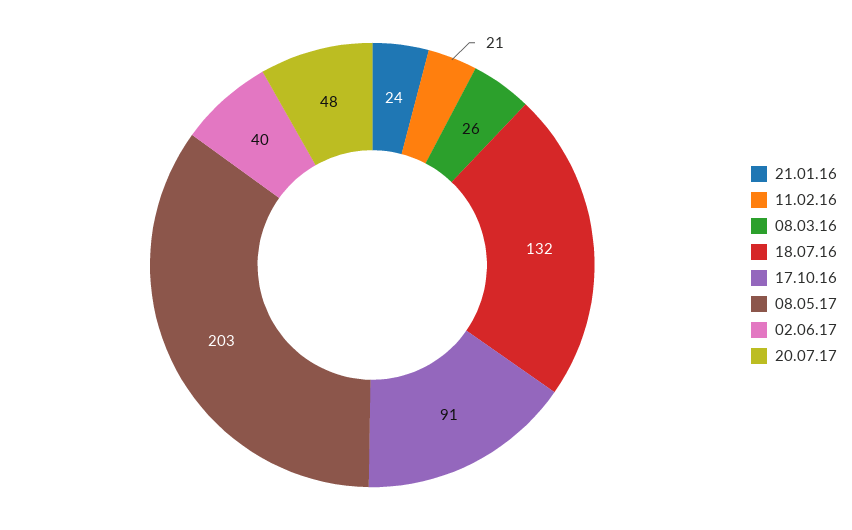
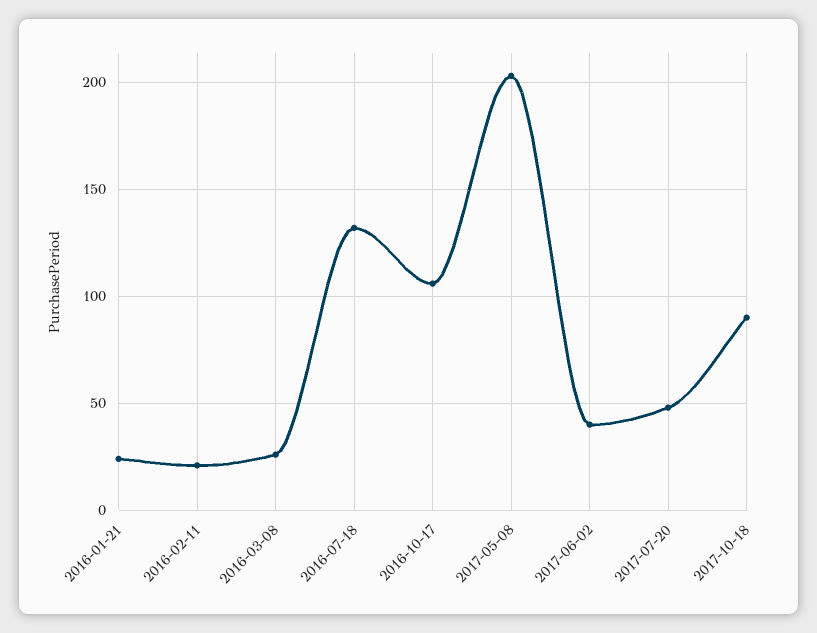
17.10.16: 91 -> 105
2017-10-18: none -> 90

